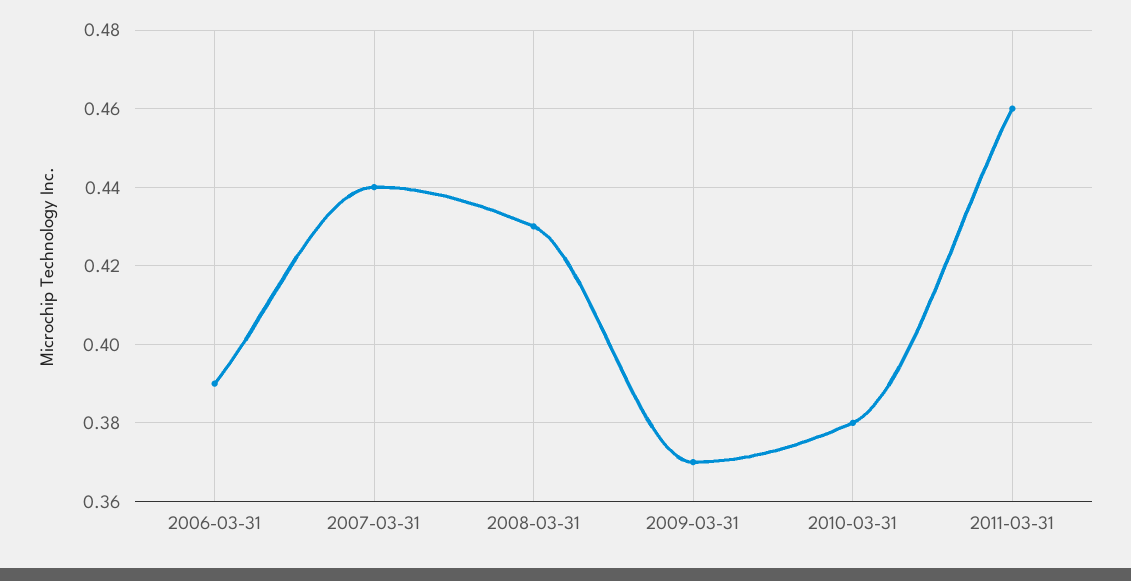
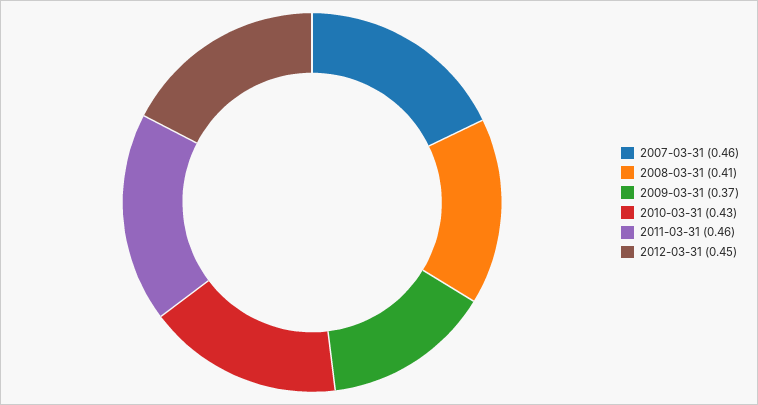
2006-03-31: 0.39 -> none
2007-03-31: 0.44 -> 0.46
2008-03-31: 0.43 -> 0.41
2010-03-31: 0.38 -> 0.43
2012-03-31: none -> 0.45

